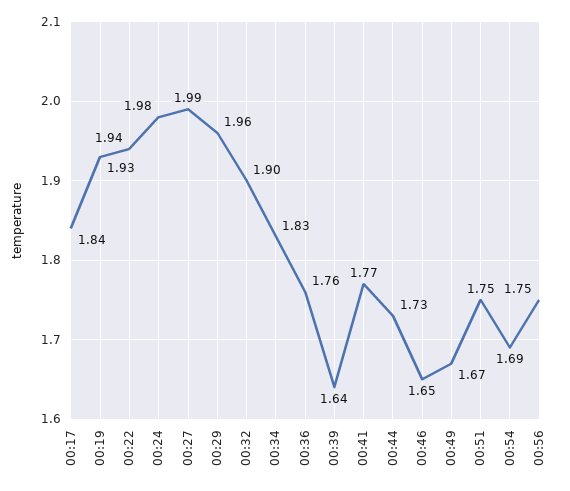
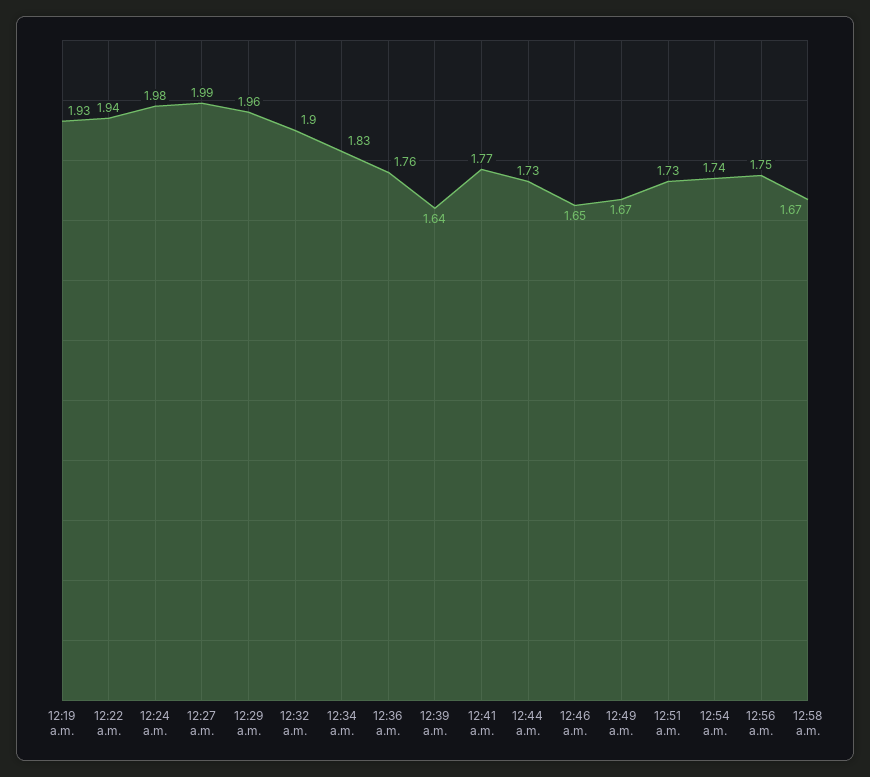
00:17: 1.84 -> none
00:51: 1.75 -> 1.73
00:54: 1.69 -> 1.74
12:58 a.m.: none -> 1.67

